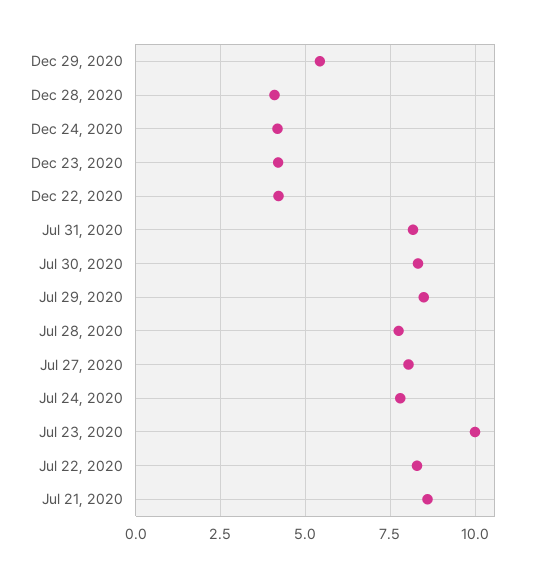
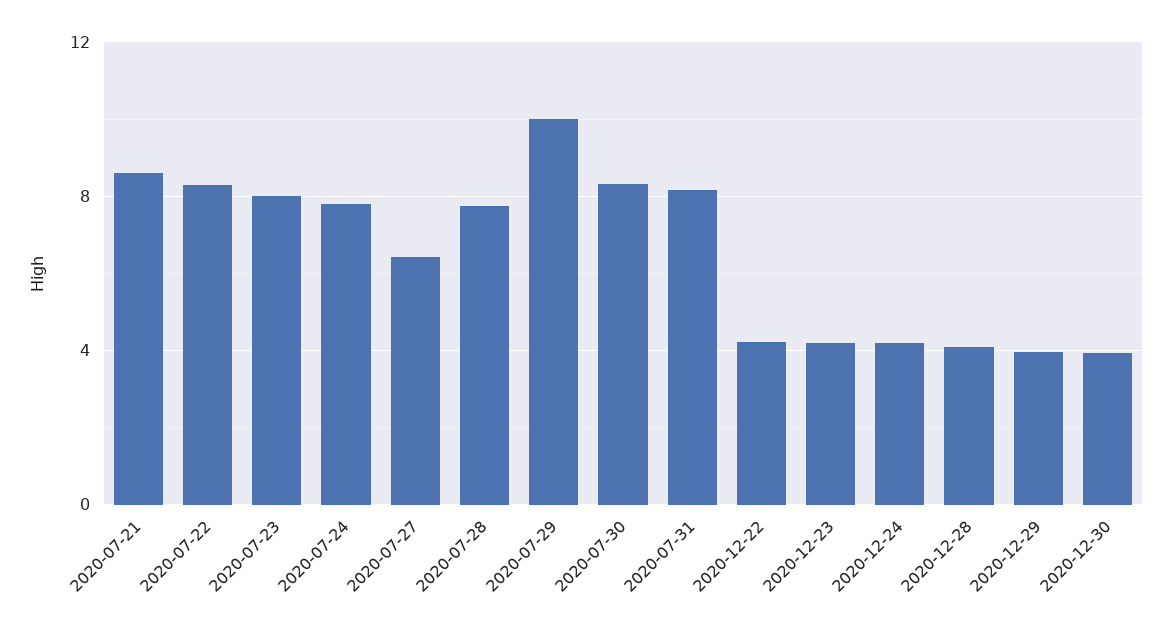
Dec 29, 2020: 5.5 -> 4
Jul 29, 2020: 8.5 -> 10
Jul 27, 2020: 8 -> 6.5
Jul 23, 2020: 10 -> 8
2020-12-30: none -> 4

